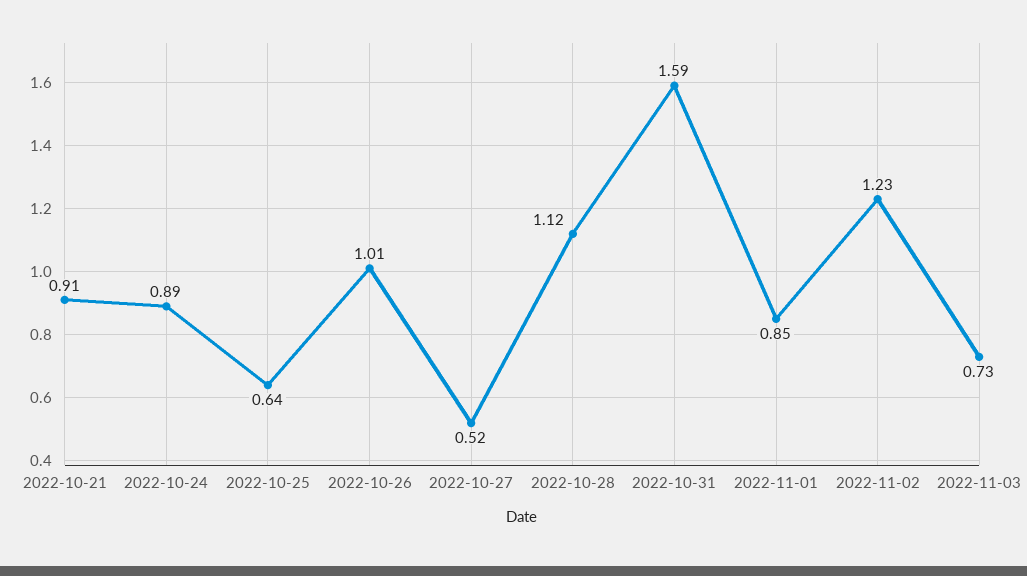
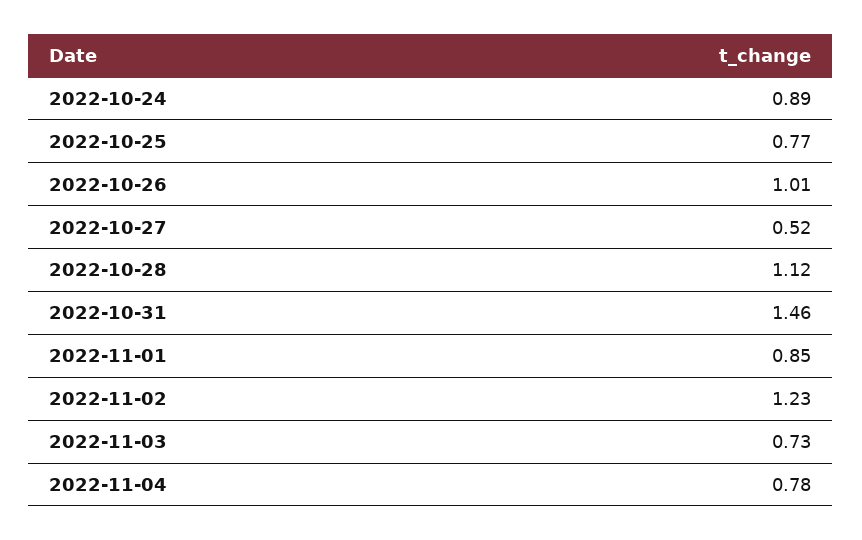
2022-10-21: 0.91 -> none
2022-10-25: 0.64 -> 0.77
2022-10-31: 1.59 -> 1.46
2022-11-04: none -> 0.78

